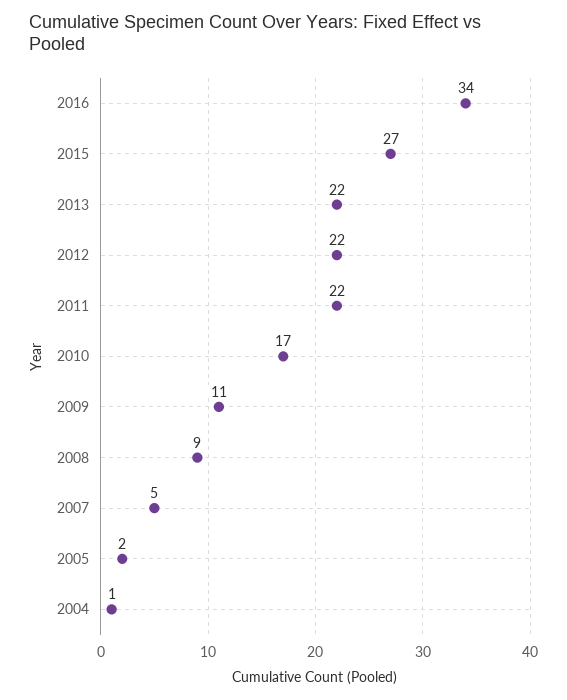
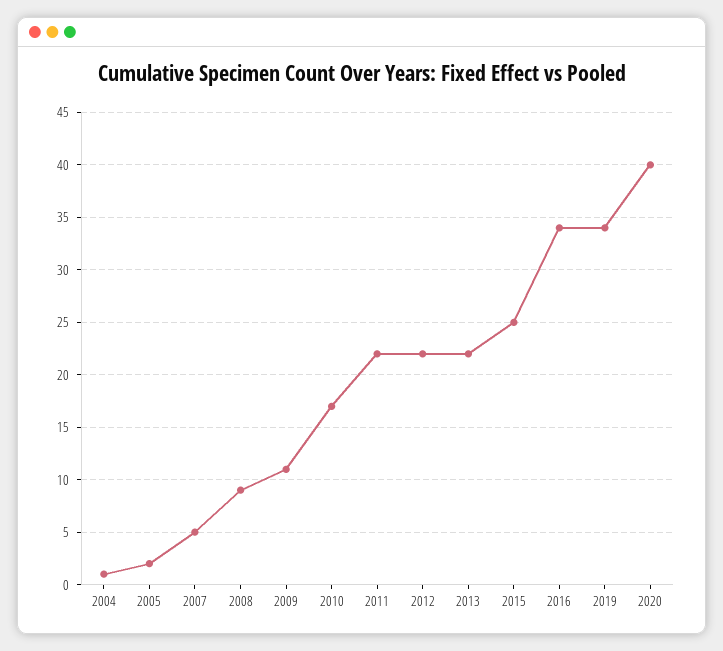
2015: 27 -> 25
2019: none -> 34
2020: none -> 40

